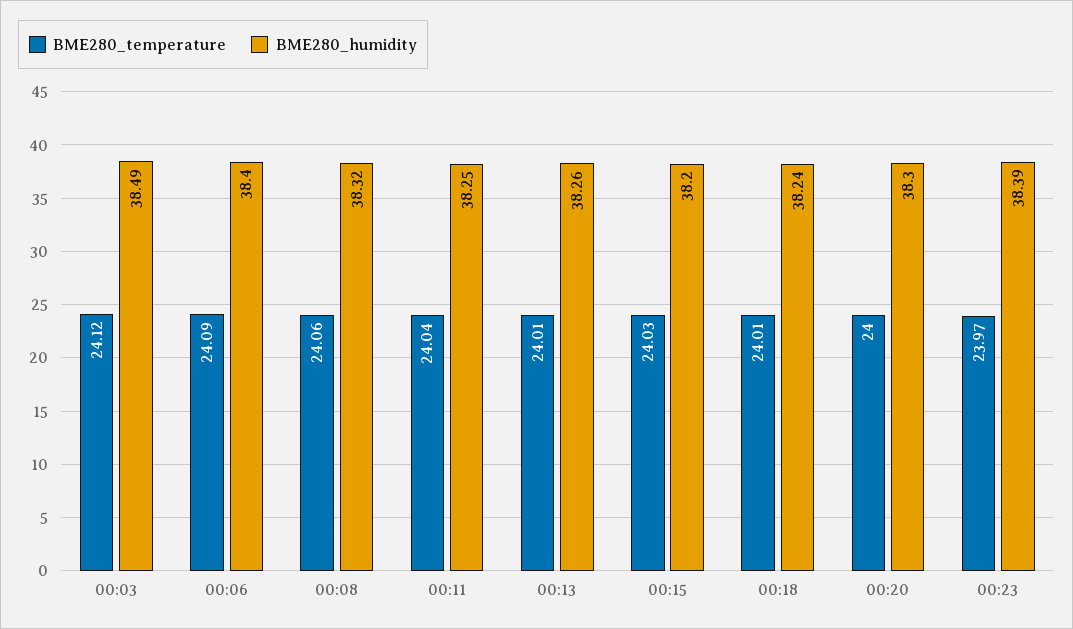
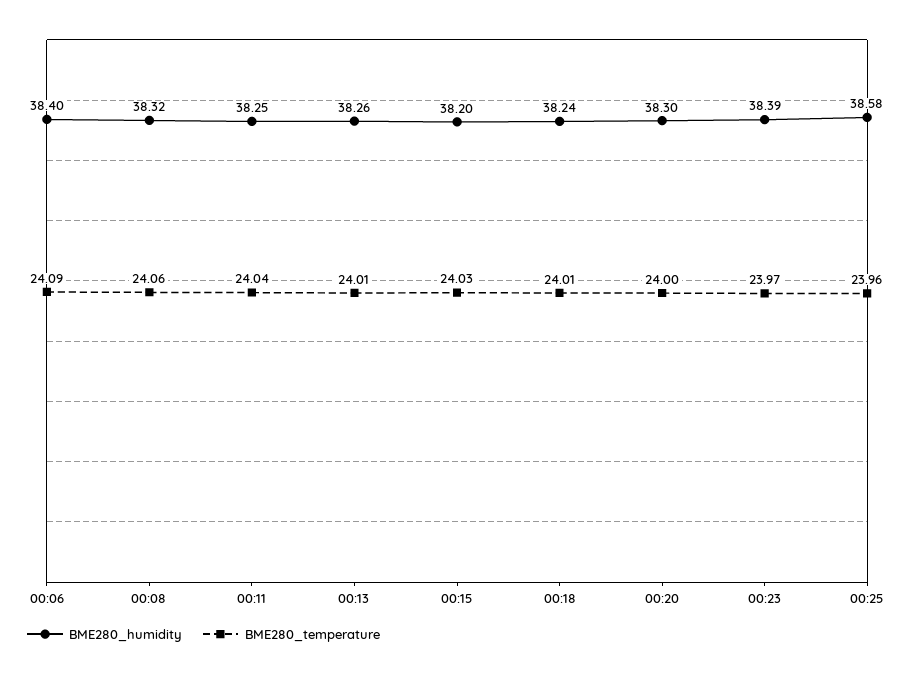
BME280_temperature, 00:03: 24.12 -> none
BME280_humidity, 00:03: 38.49 -> none
BME280_humidity, 00:25: none -> 38.58
BME280_temperature, 00:25: none -> 23.96

